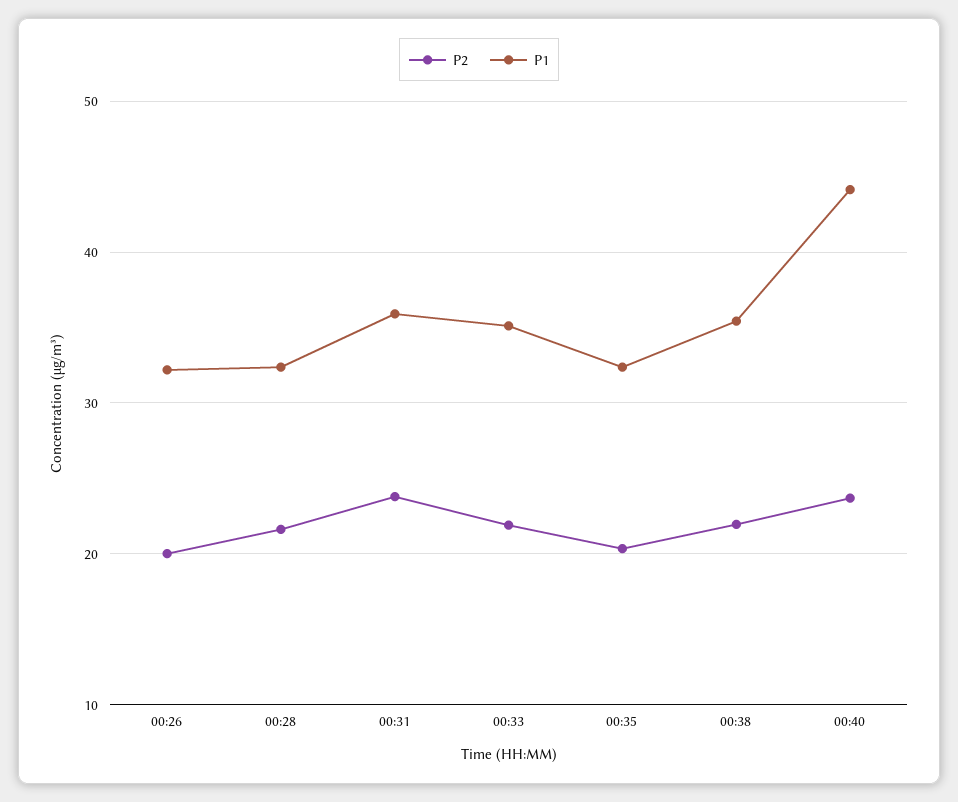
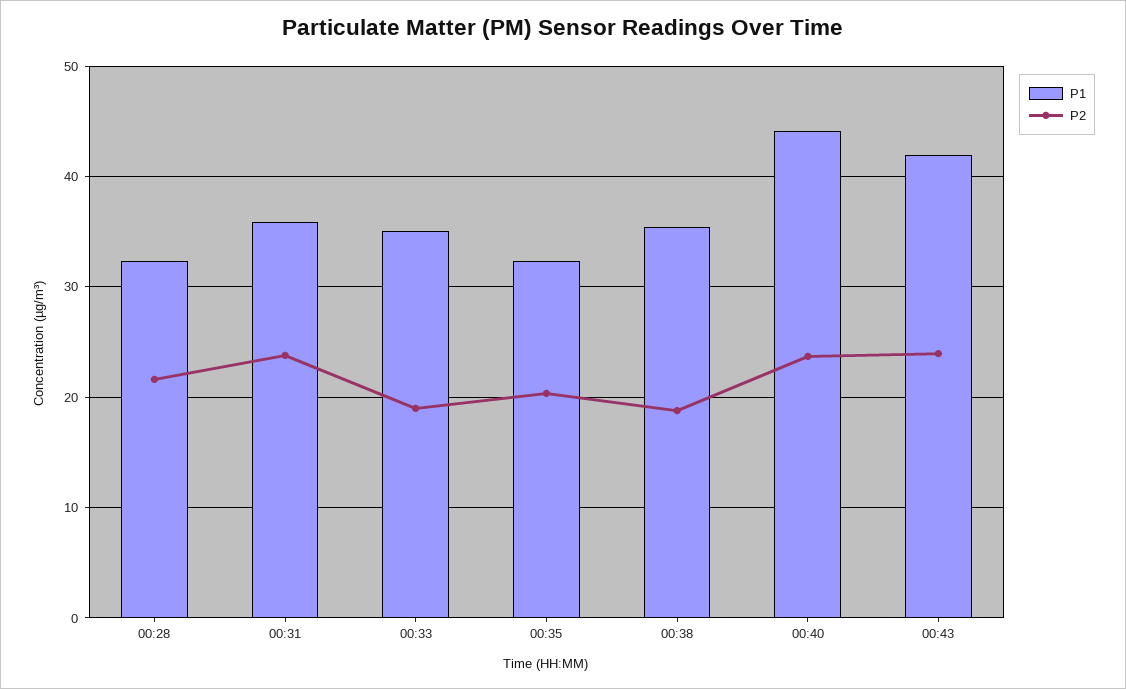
P2, 00:26: 20 -> none
P1, 00:26: 32 -> none
P2, 00:33: 22 -> 19
P2, 00:38: 22 -> 19
P1, 00:43: none -> 42
P2, 00:43: none -> 24

